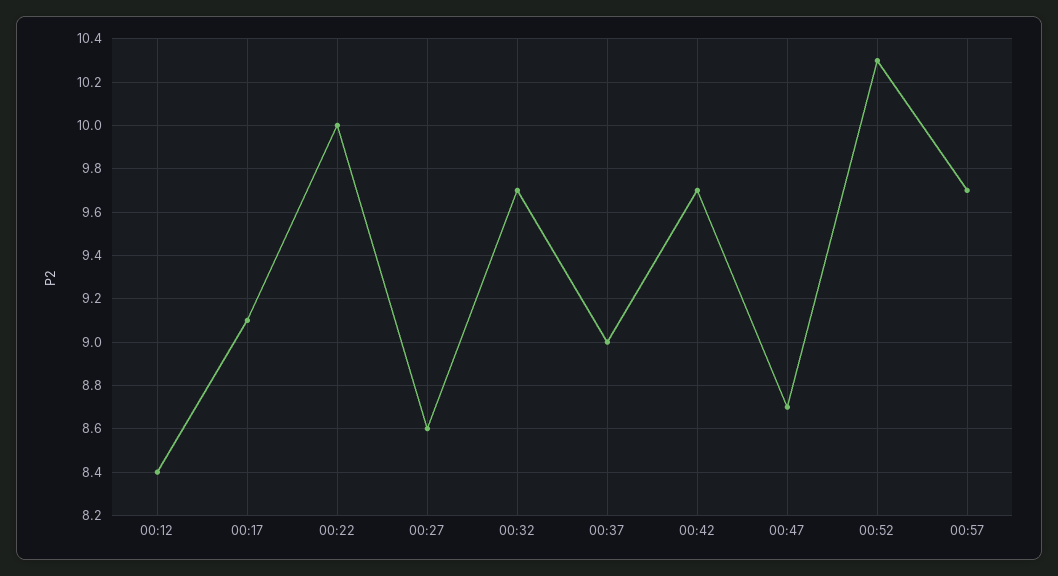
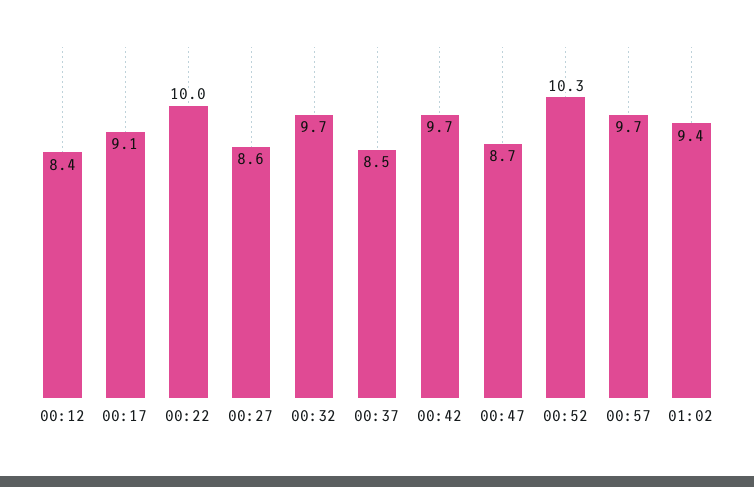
00:37: 9 -> 8.5
01:02: none -> 9.4

